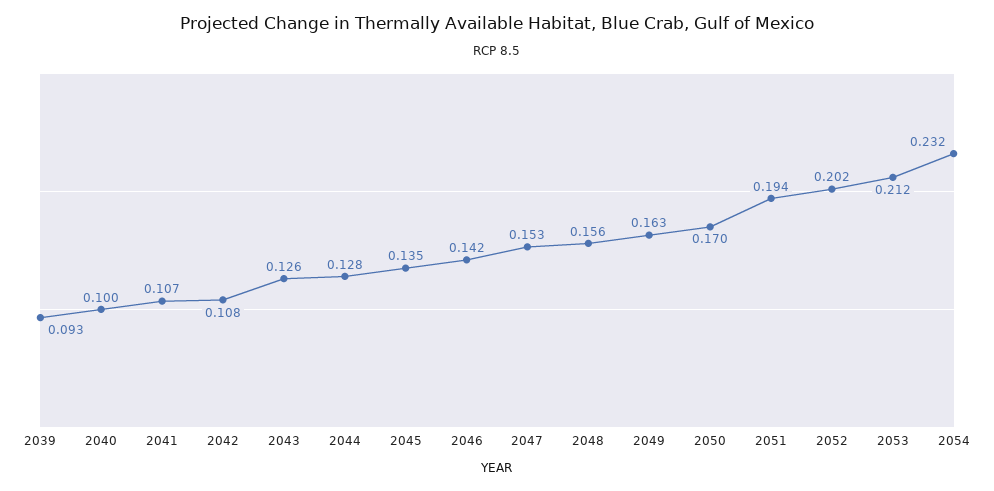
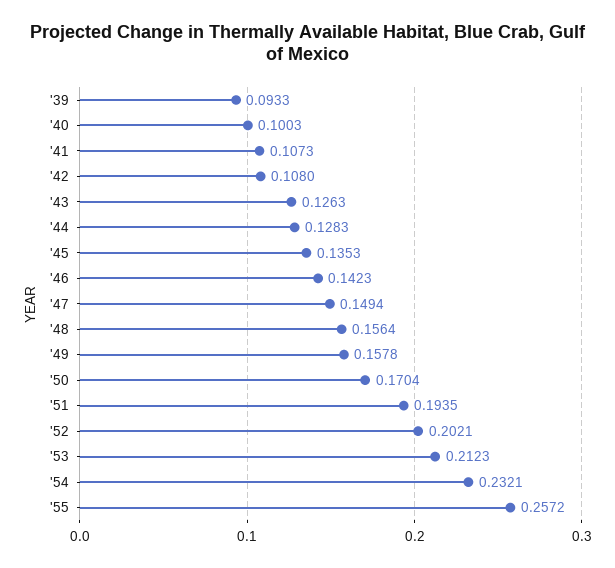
2047: 0.153 -> 0.1494
2049: 0.163 -> 0.1578
'55: none -> 0.2572

